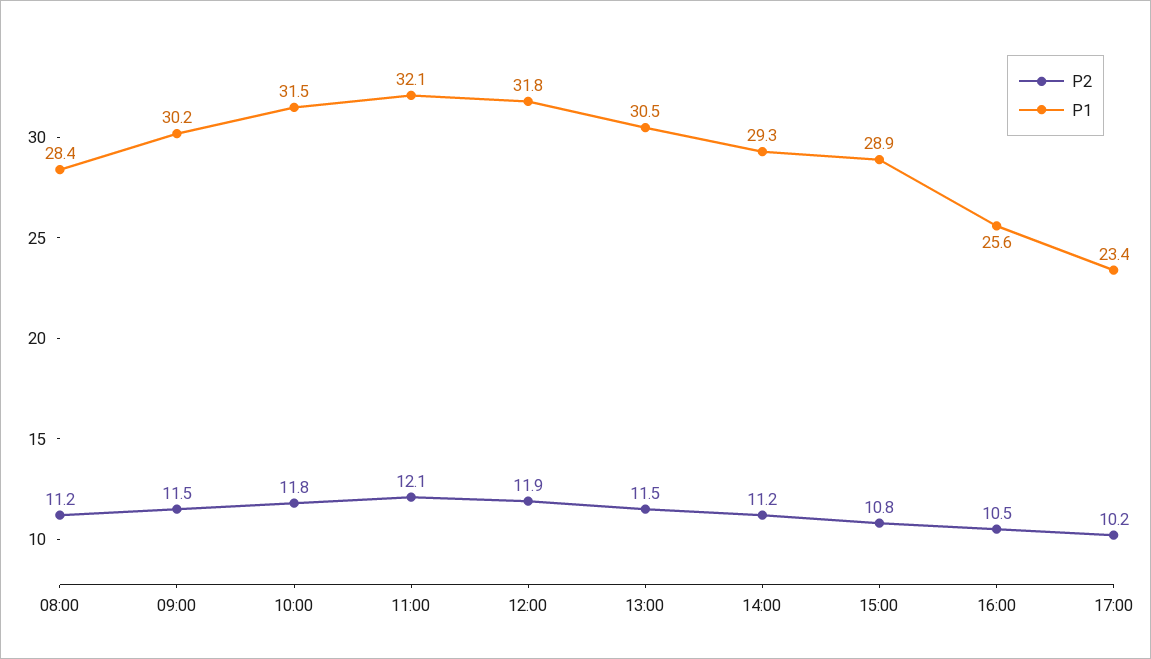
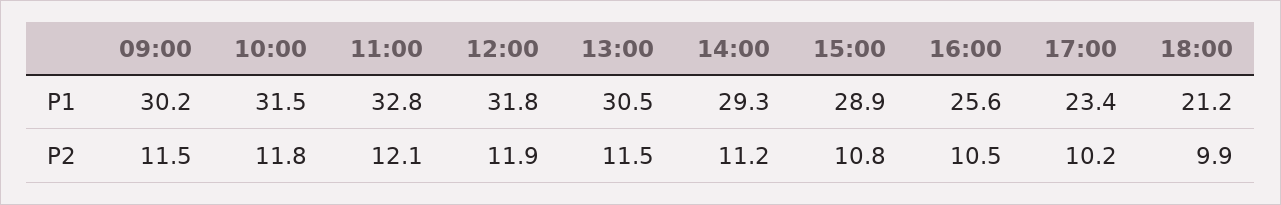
P2, 08:00: 11.2 -> none
P1, 08:00: 28.4 -> none
P1, 11:00: 32.1 -> 32.8
P1, 18:00: none -> 21.2
P2, 18:00: none -> 9.9

